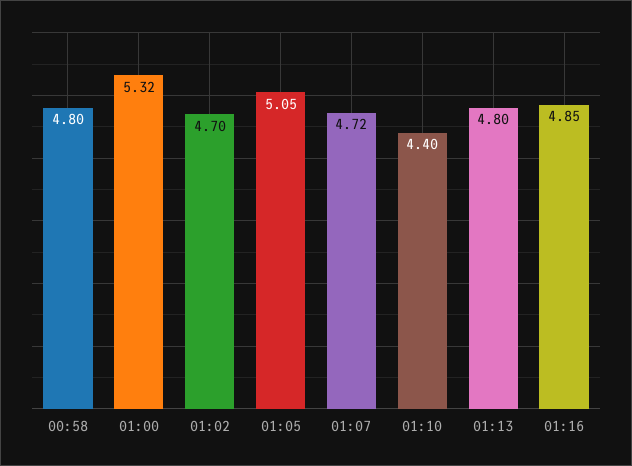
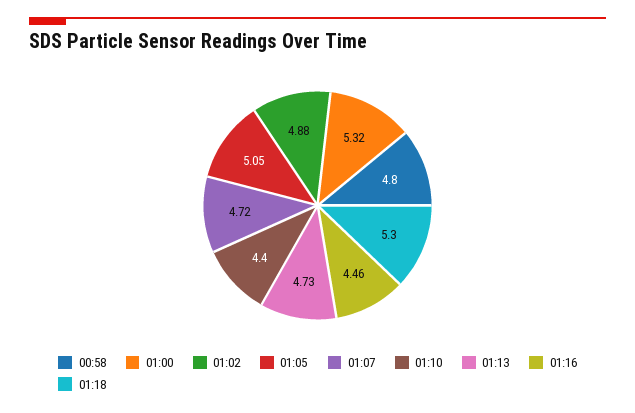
01:02: 4.7 -> 4.88
01:13: 4.8 -> 4.73
01:16: 4.85 -> 4.46
01:18: none -> 5.3

